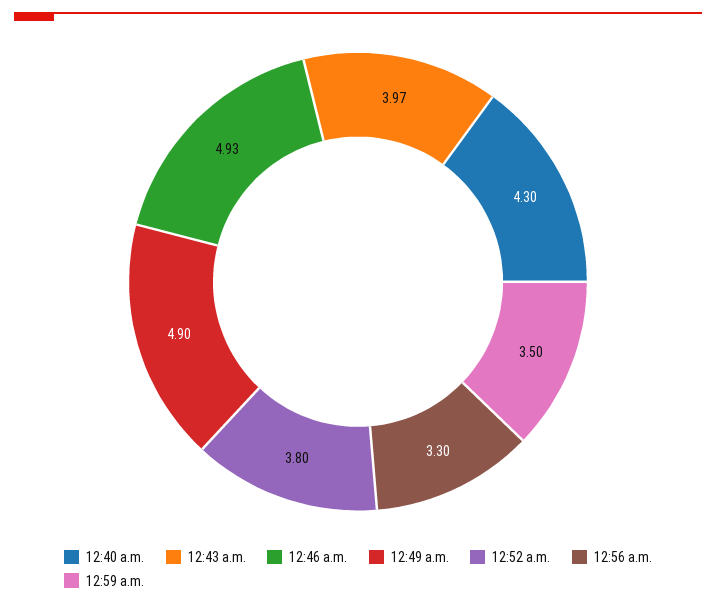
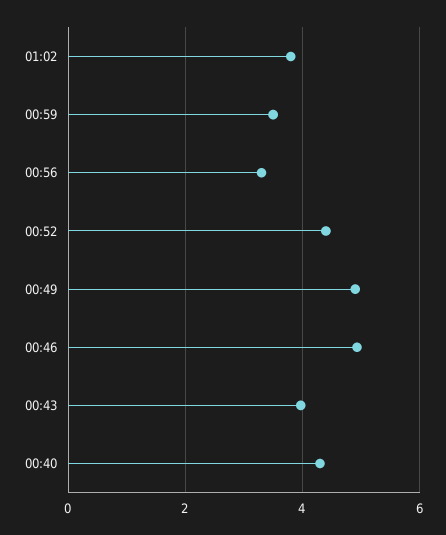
12:52 a.m.: 3.8 -> 4.4
01:02: none -> 3.8

